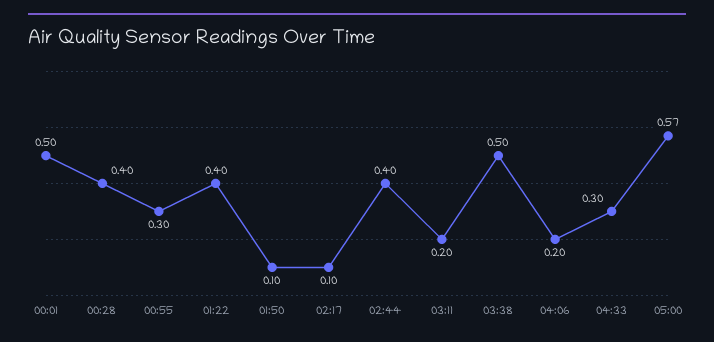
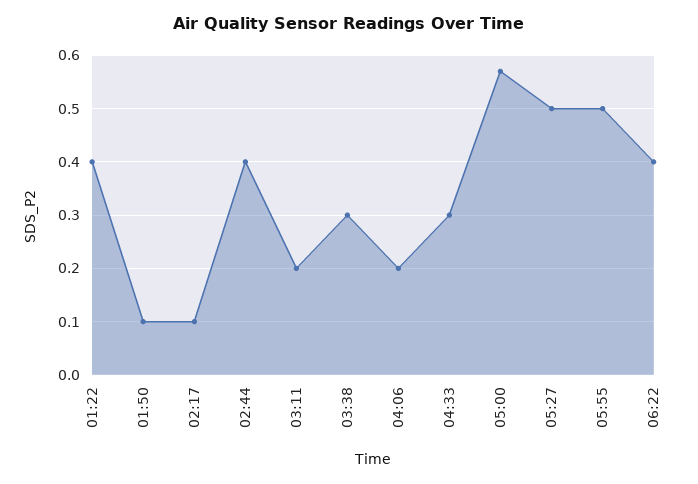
00:01: 0.5 -> none
00:28: 0.4 -> none
00:55: 0.3 -> none
03:38: 0.5 -> 0.3
05:27: none -> 0.5
05:55: none -> 0.5
06:22: none -> 0.4

